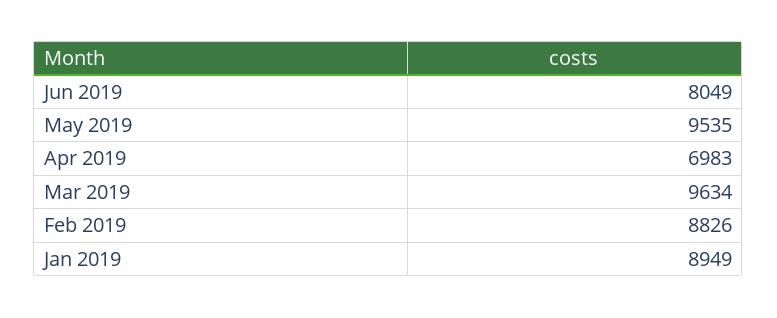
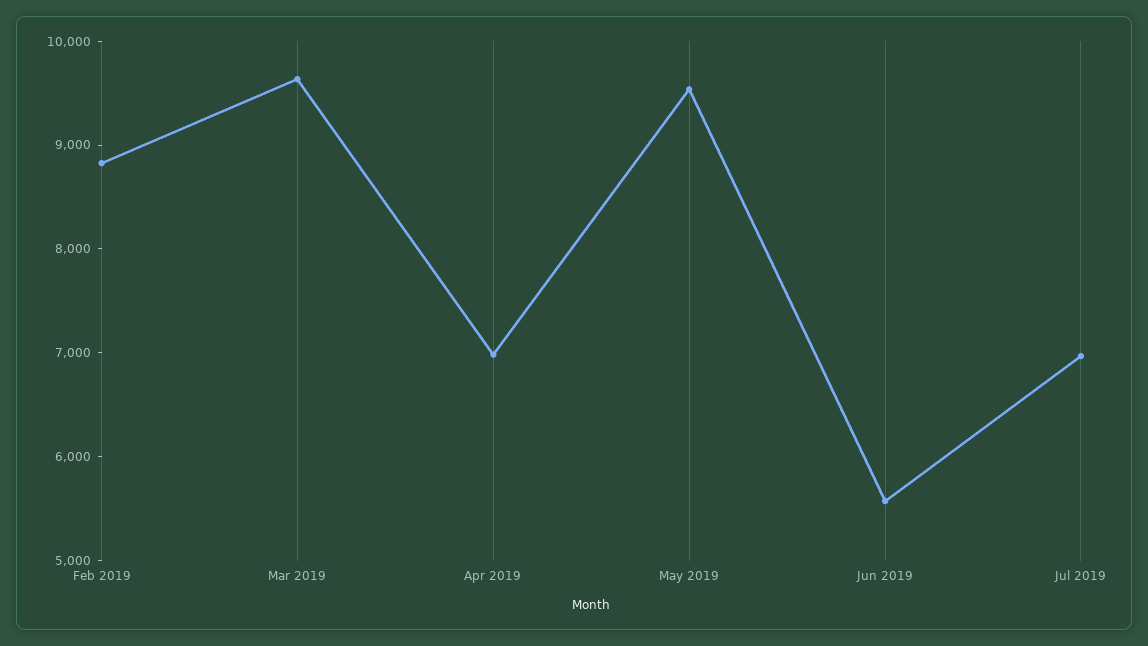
Jun 2019: 8049 -> 5600
Jan 2019: 8949 -> none
Jul 2019: none -> 7000

